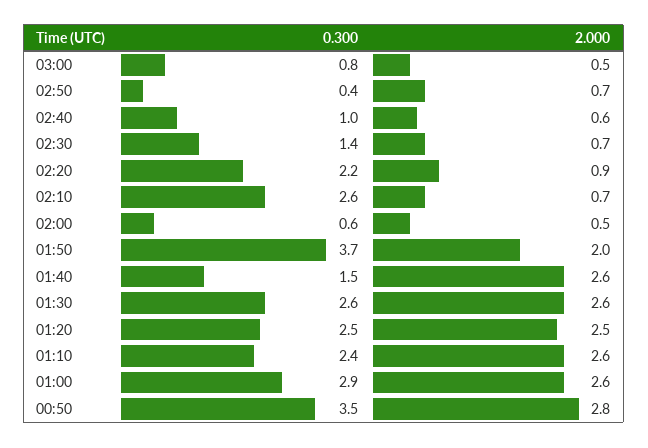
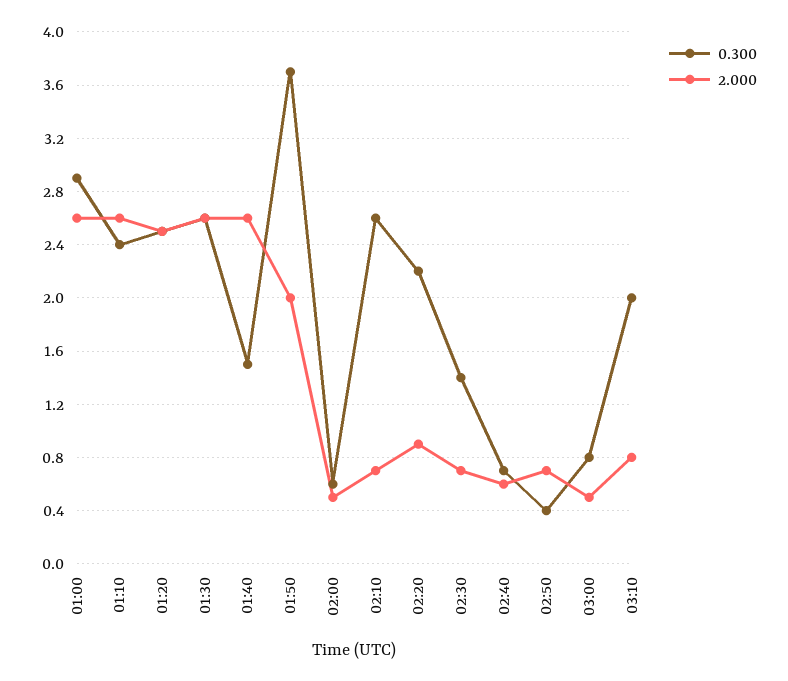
0.300, 02:40: 1 -> 0.7
0.300, 00:50: 3.5 -> none
2.000, 00:50: 2.8 -> none
0.300, 03:10: none -> 2
2.000, 03:10: none -> 0.8

